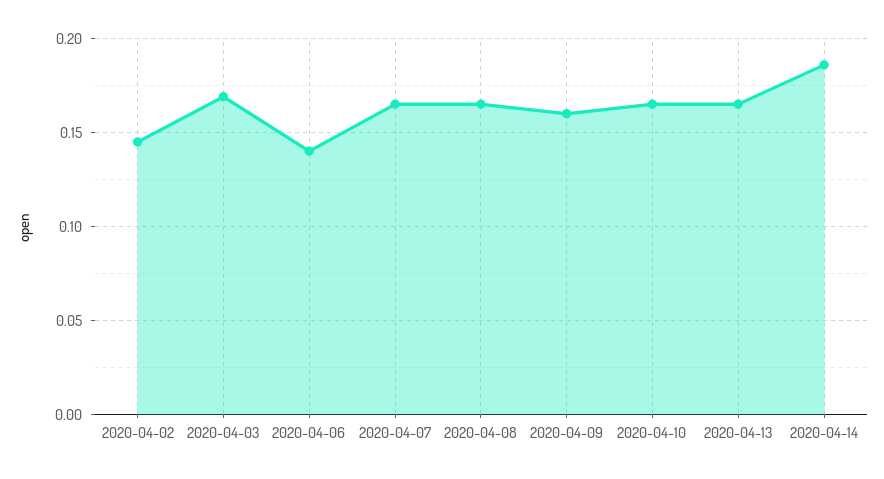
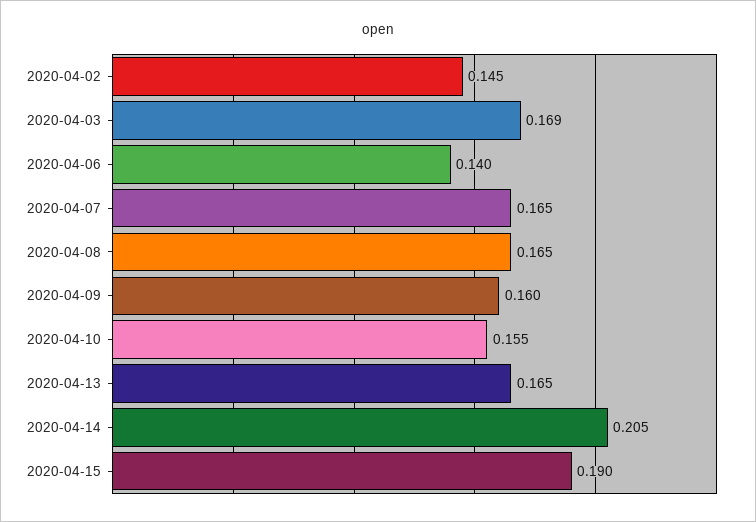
2020-04-10: 0.165 -> 0.155
2020-04-14: 0.185 -> 0.205
2020-04-15: none -> 0.19

